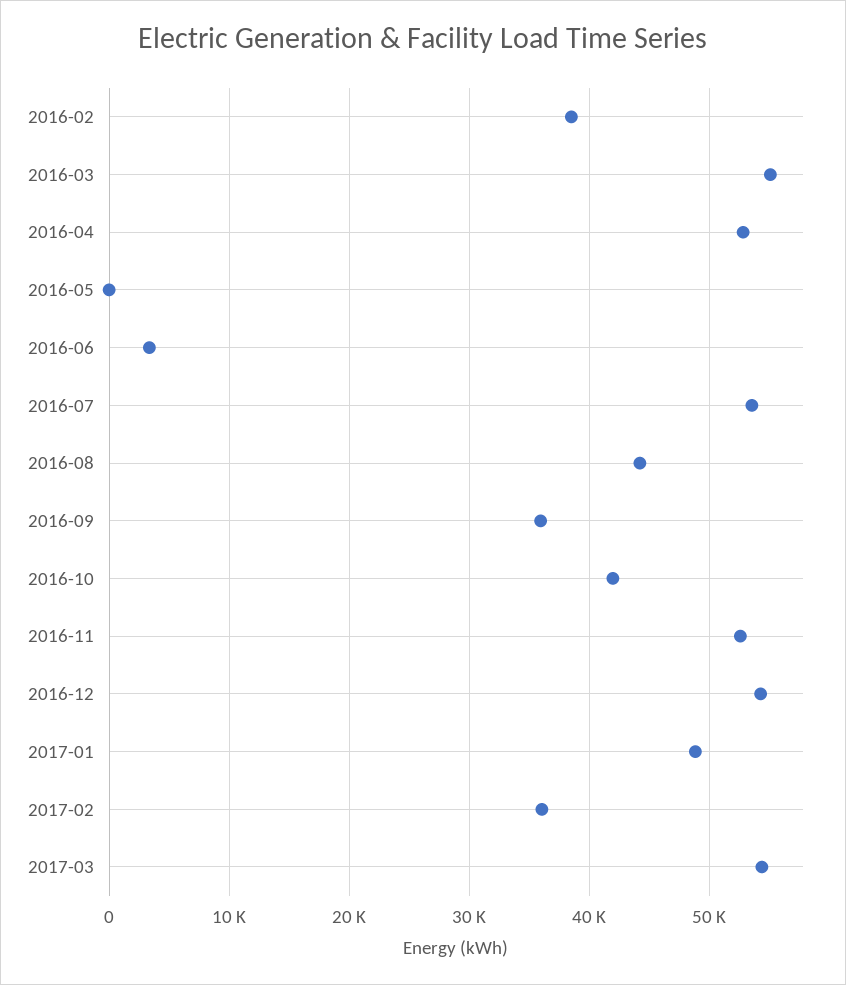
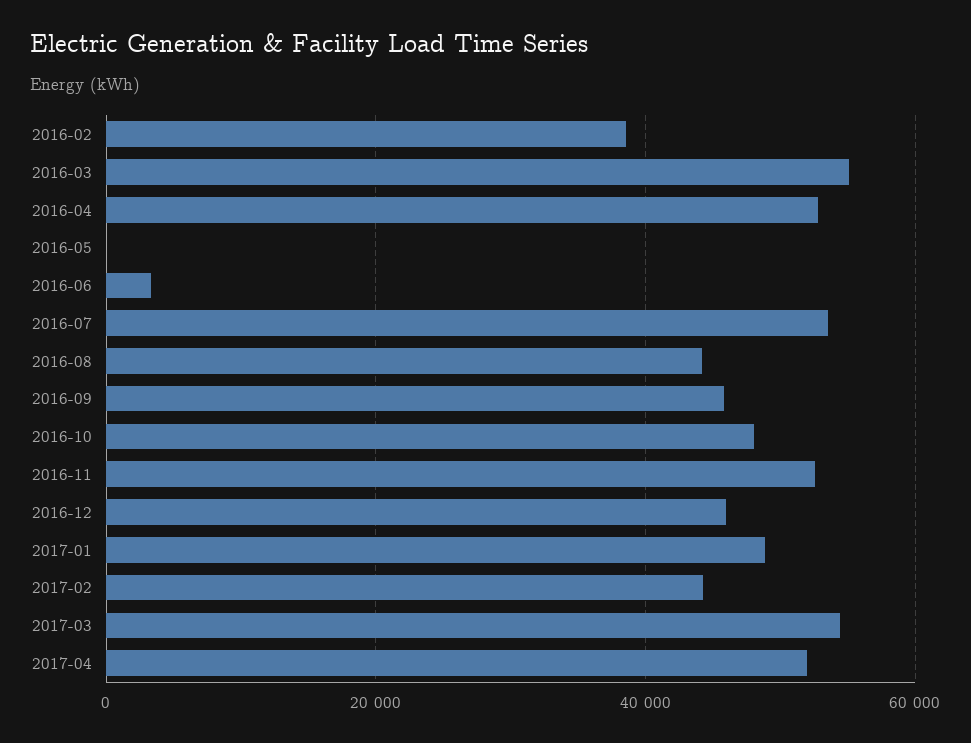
2016-09: 36000 -> 46000
2016-10: 42000 -> 48000
2016-12: 54000 -> 46000
2017-02: 36000 -> 44000
2017-04: none -> 52000

